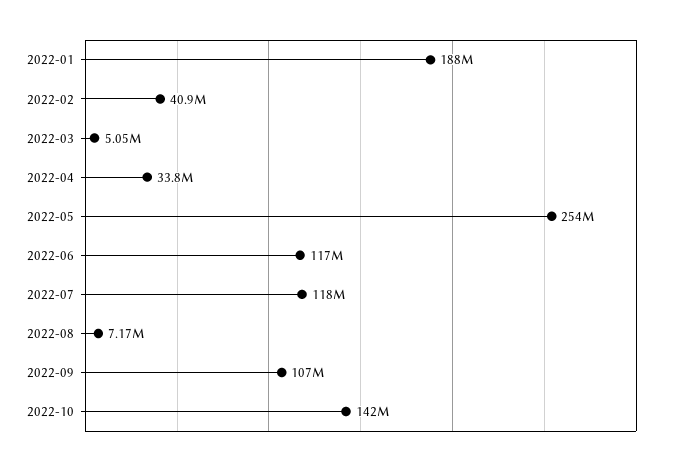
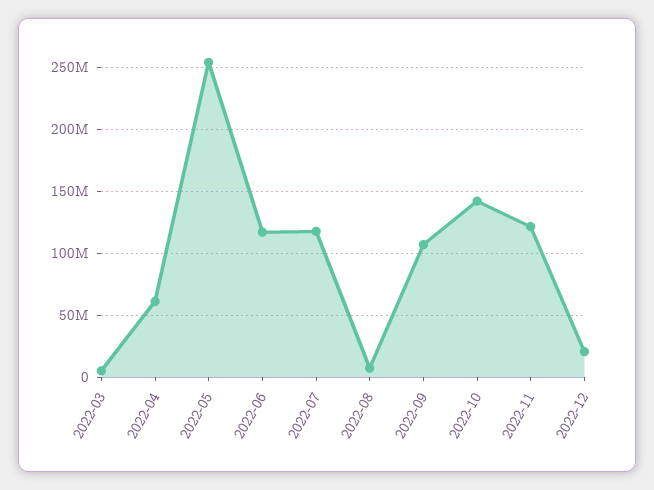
2022-01: 188000000 -> none
2022-02: 40900000 -> none
2022-04: 33800000 -> 60000000
2022-11: none -> 120000000
2022-12: none -> 20000000

